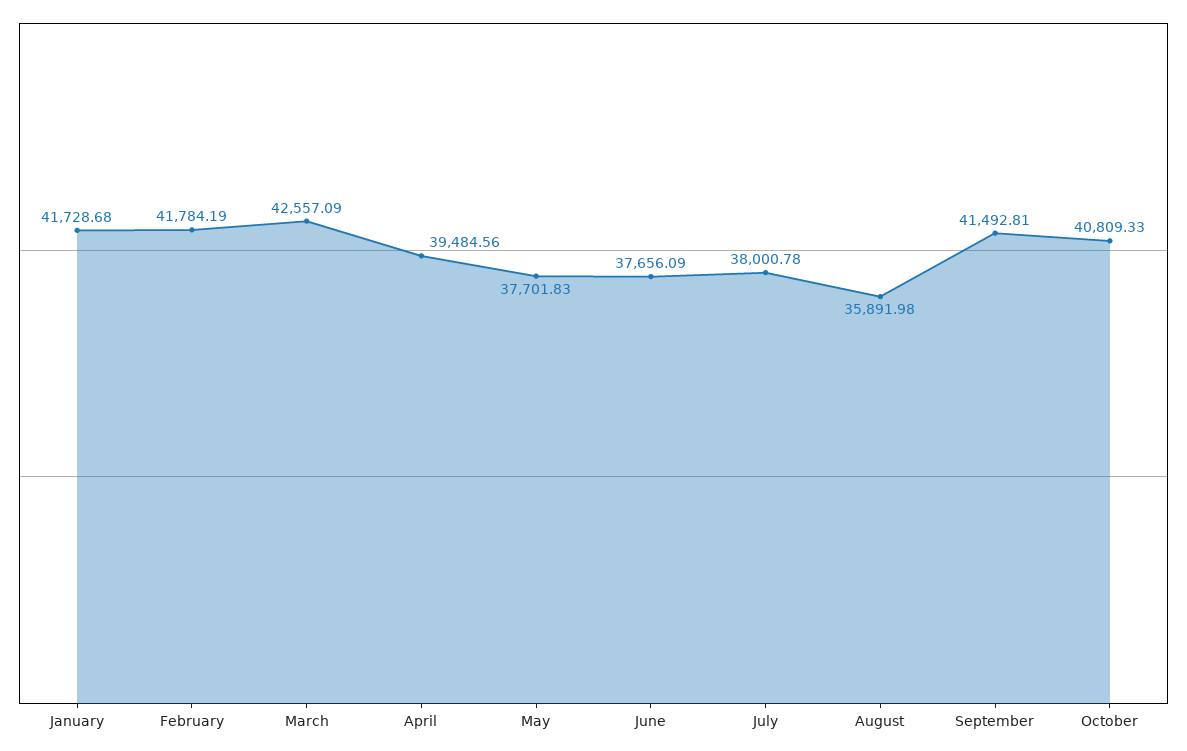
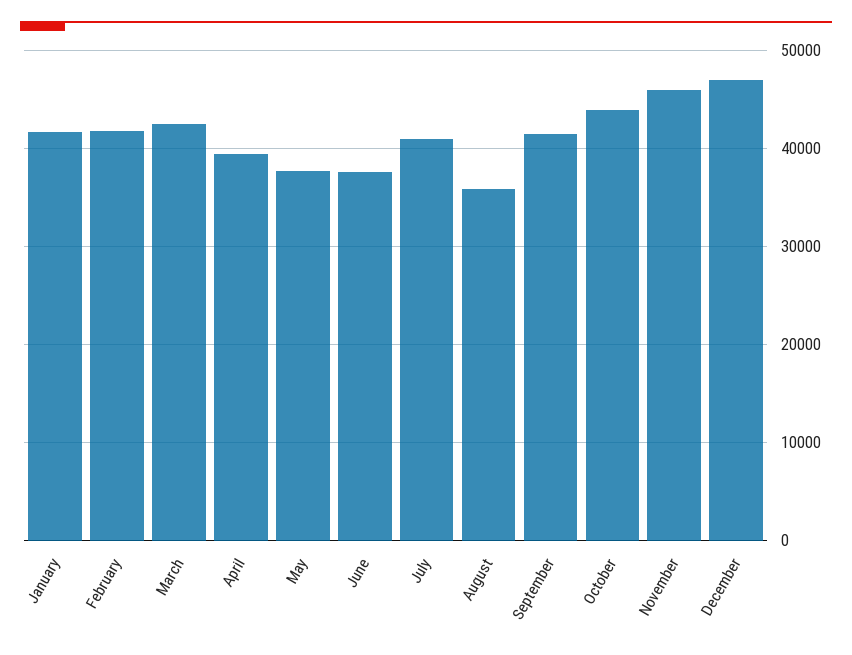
July: 38000.78 -> 41000
October: 40809.33 -> 44000
November: none -> 46000
December: none -> 47000

